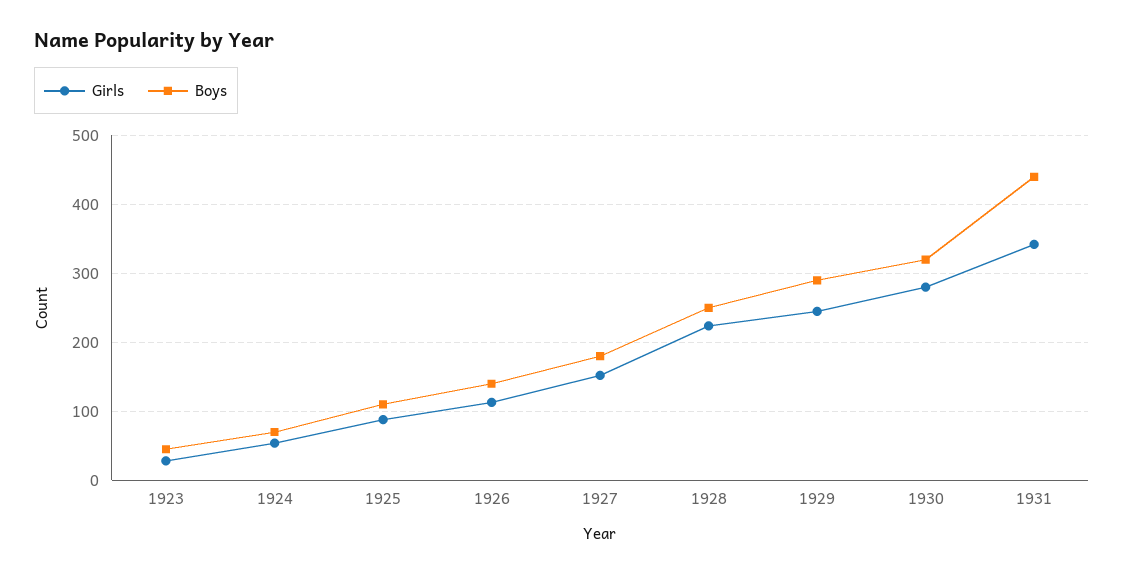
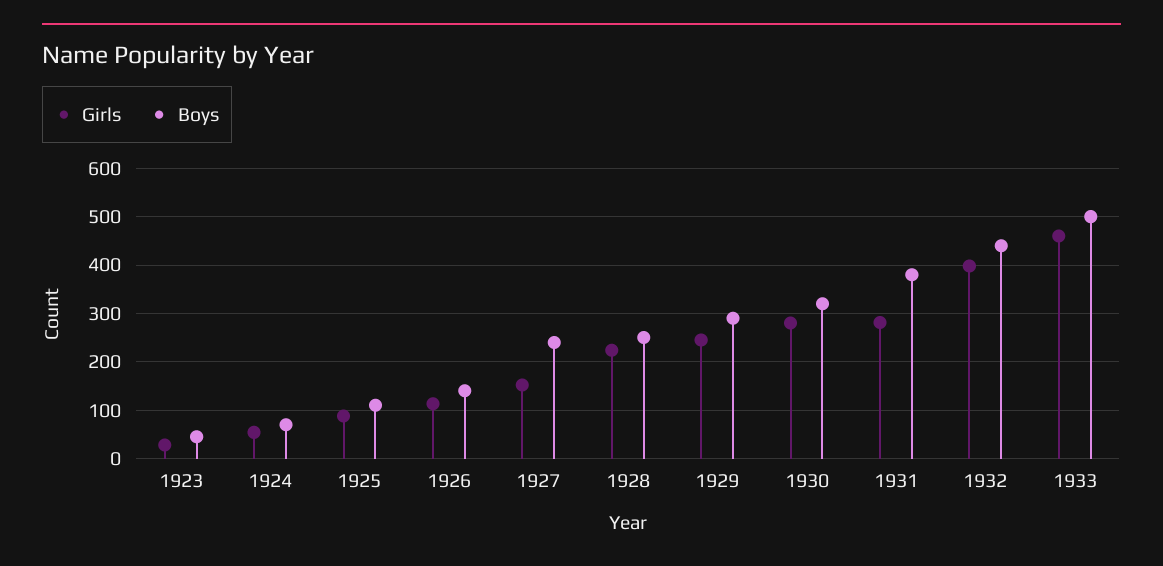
Boys, 1927: 180 -> 240
Girls, 1931: 340 -> 280
Boys, 1931: 440 -> 380
Girls, 1932: none -> 400
Boys, 1932: none -> 440
Girls, 1933: none -> 460
Boys, 1933: none -> 500

